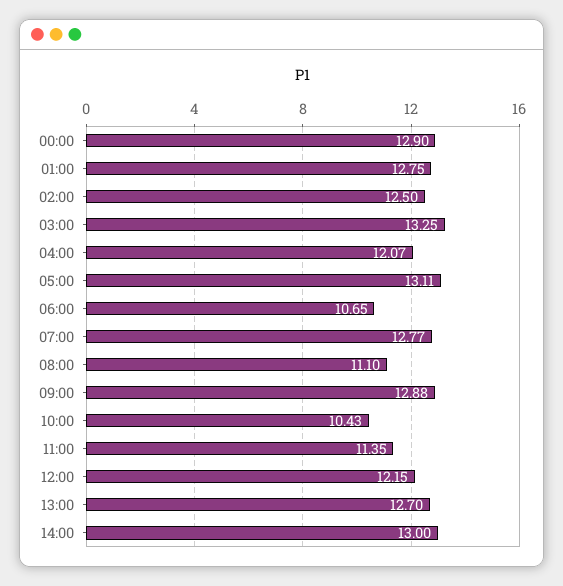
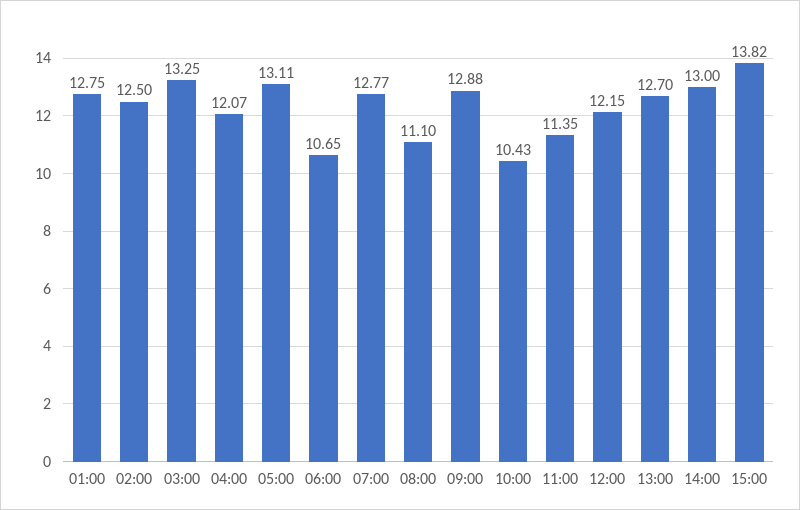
00:00: 12.9 -> none
15:00: none -> 13.82

